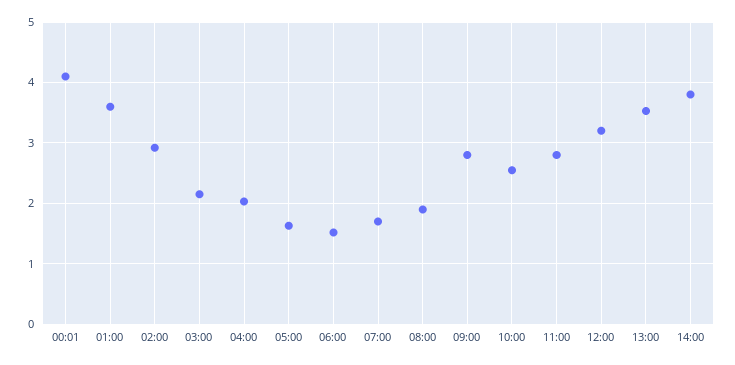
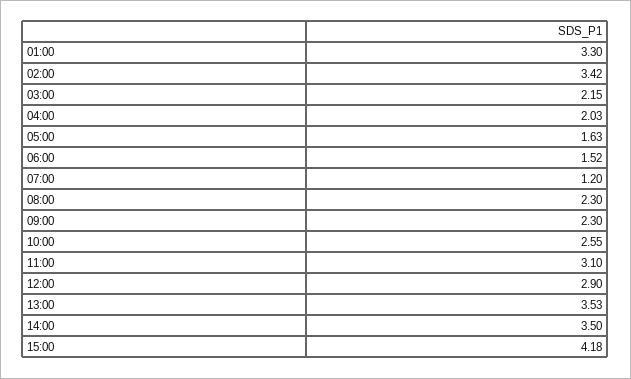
00:01: 4.1 -> none
01:00: 3.6 -> 3.3
02:00: 2.9 -> 3.42
07:00: 1.7 -> 1.2
08:00: 1.9 -> 2.3
09:00: 2.8 -> 2.3
11:00: 2.8 -> 3.1
12:00: 3.2 -> 2.9
14:00: 3.8 -> 3.5
15:00: none -> 4.18

